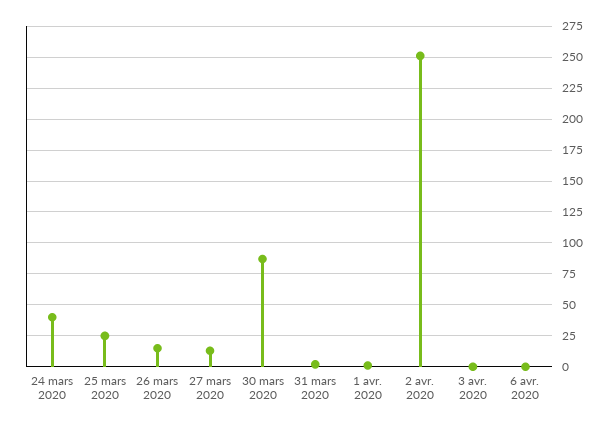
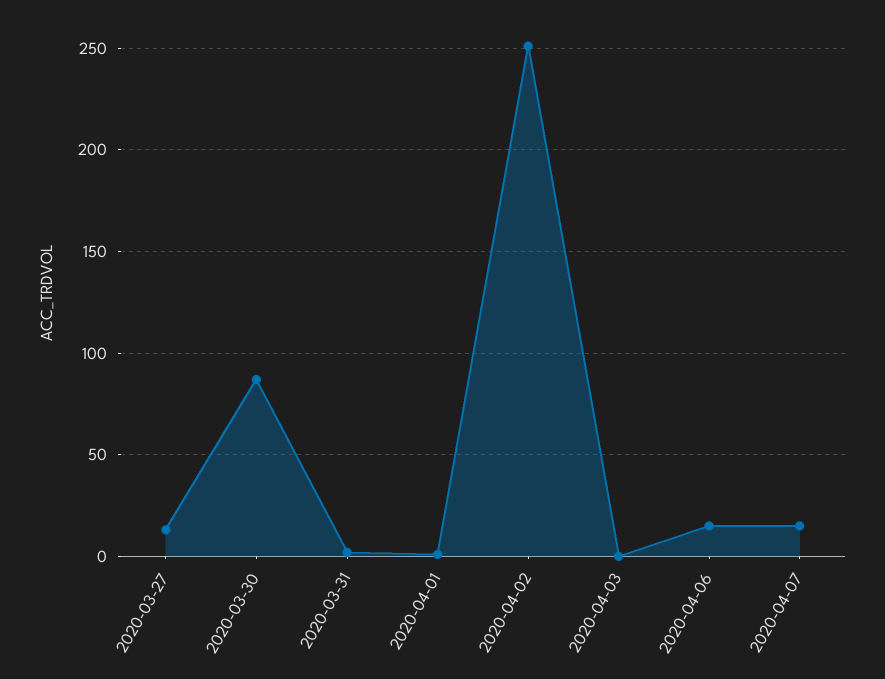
24 mars 2020: 40 -> none
25 mars 2020: 25 -> none
26 mars 2020: 15 -> none
6 avr. 2020: 0 -> 15
2020-04-07: none -> 15

